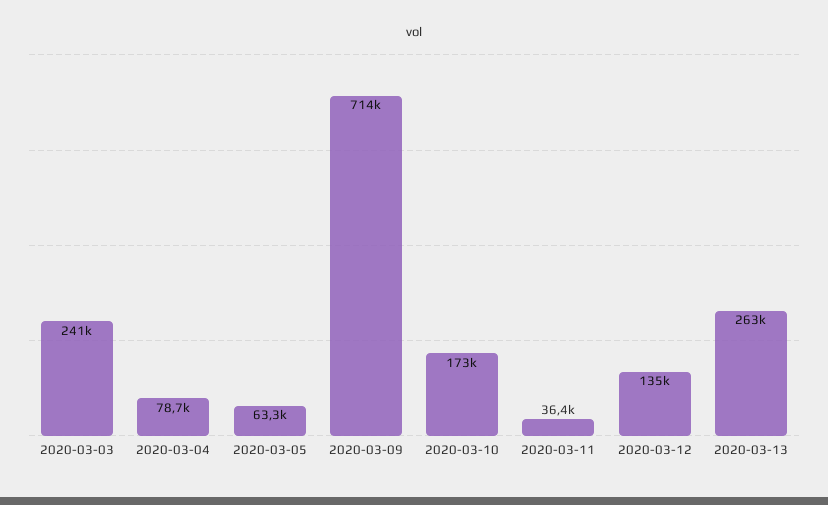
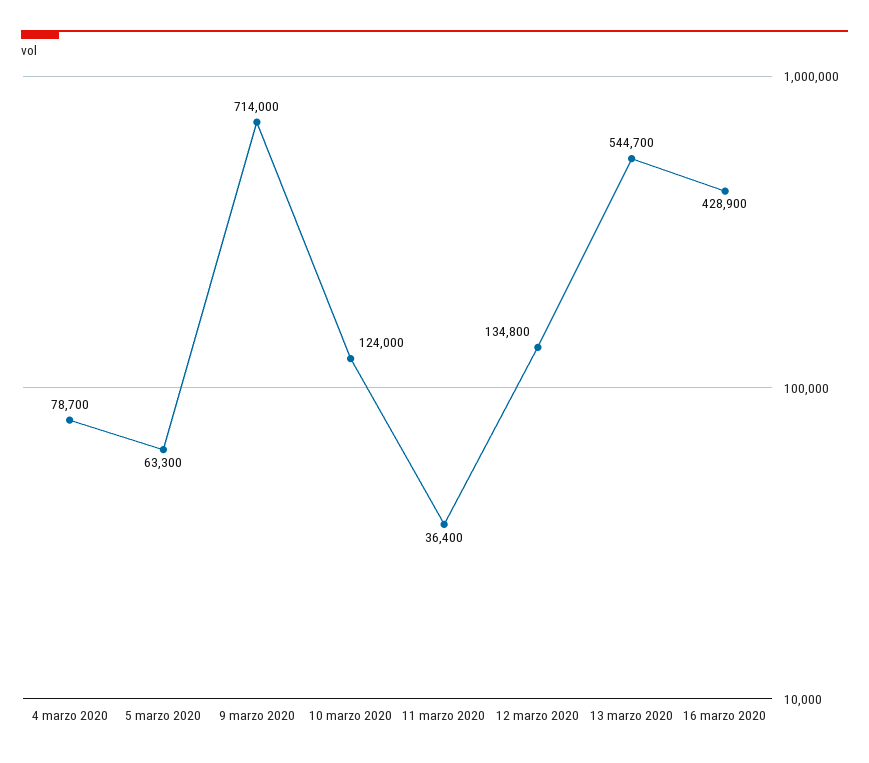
2020-03-03: 241000 -> none
2020-03-10: 173000 -> 124000
2020-03-13: 263000 -> 544700
16 marzo 2020: none -> 428900

